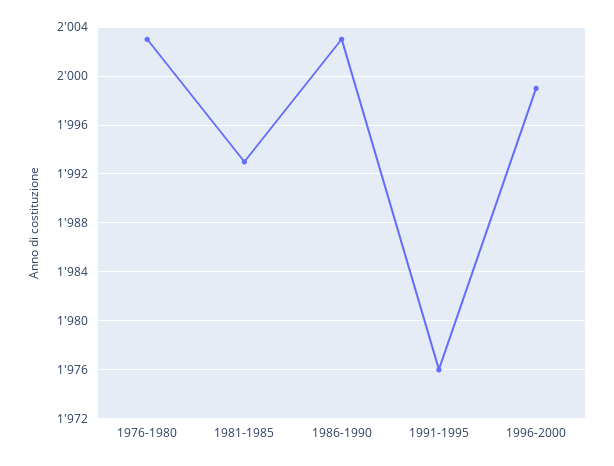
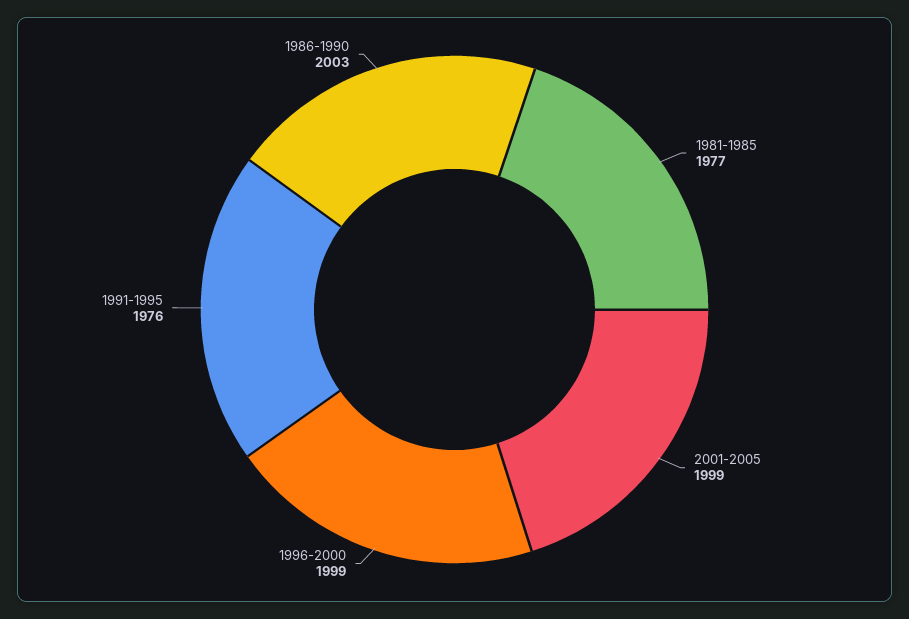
1976-1980: 2003 -> none
1981-1985: 1993 -> 1977
2001-2005: none -> 1999

